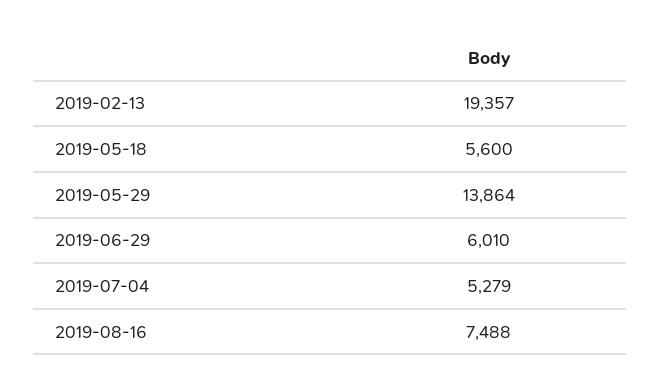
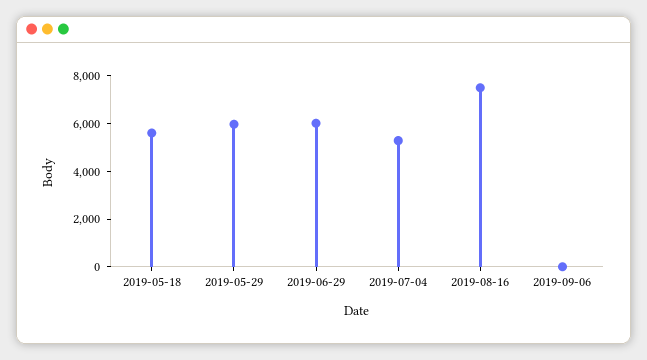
2019-02-13: 19357 -> none
2019-05-29: 13864 -> 6000
2019-09-06: none -> 0

